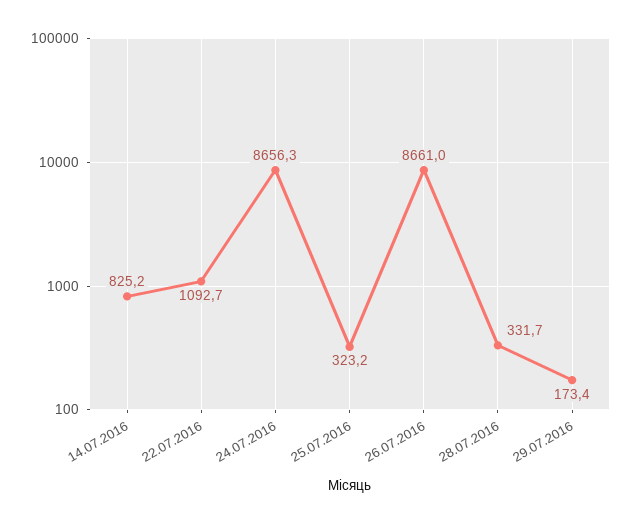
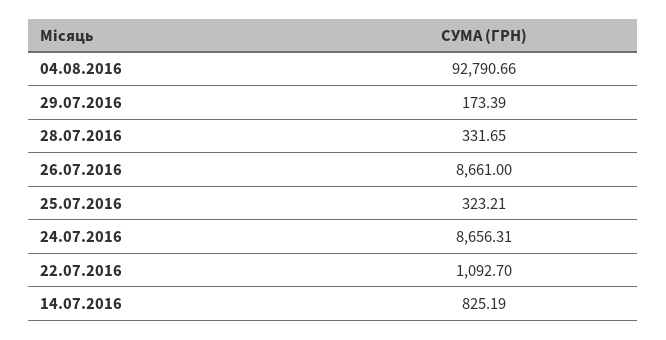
04.08.2016: none -> 92790.66

